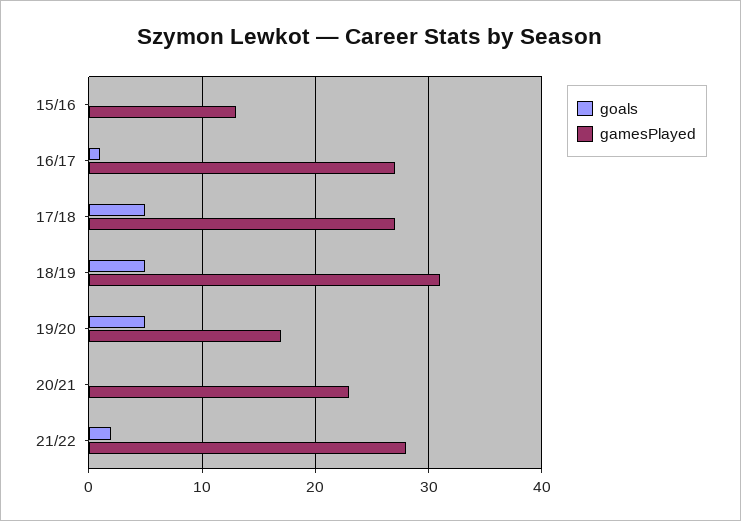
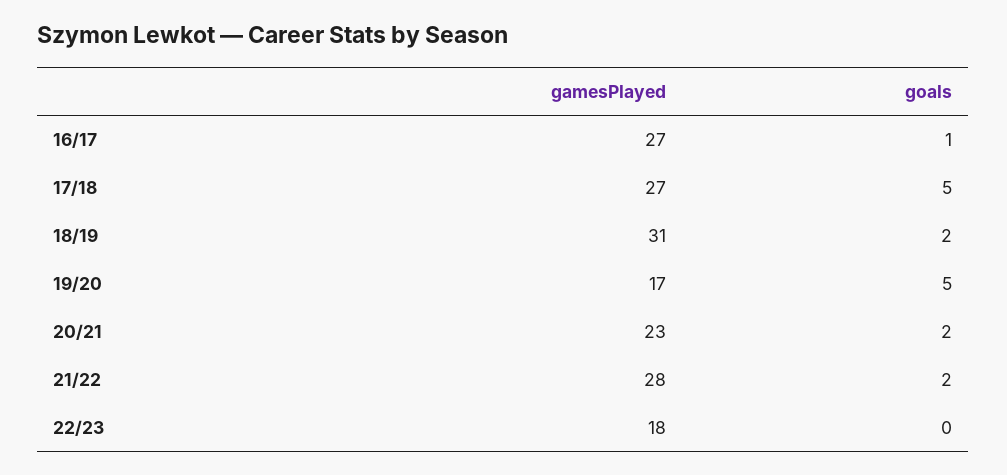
goals, 15/16: 0 -> none
gamesPlayed, 15/16: 13 -> none
goals, 18/19: 5 -> 2
goals, 20/21: 0 -> 2
gamesPlayed, 22/23: none -> 18
goals, 22/23: none -> 0

